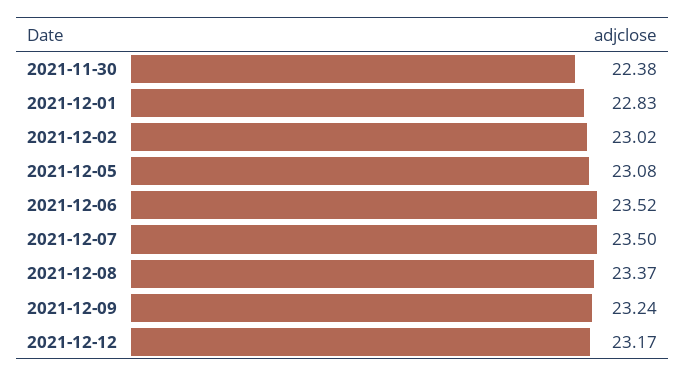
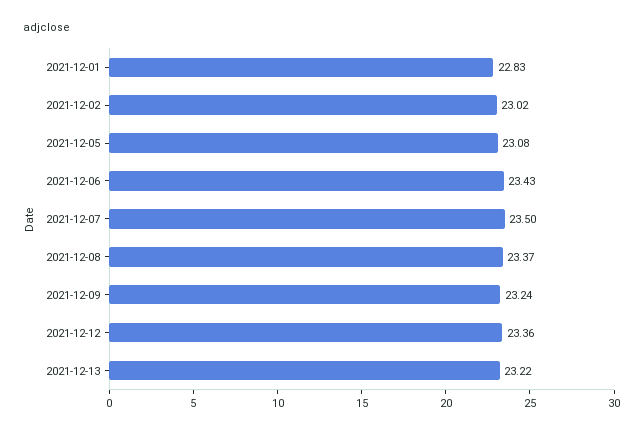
2021-11-30: 22.38 -> none
2021-12-06: 23.52 -> 23.43
2021-12-12: 23.17 -> 23.36
2021-12-13: none -> 23.22

